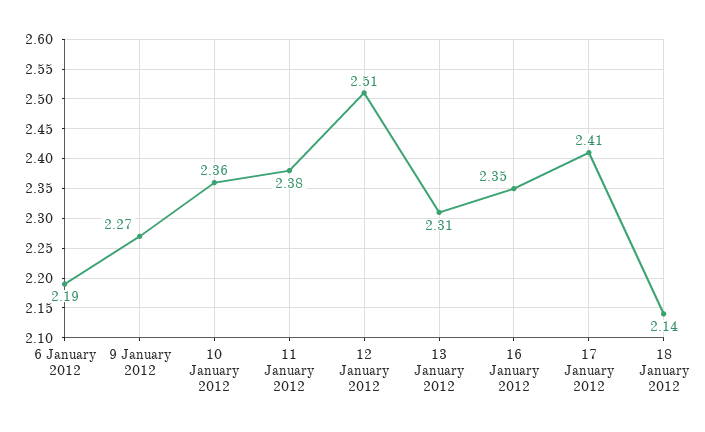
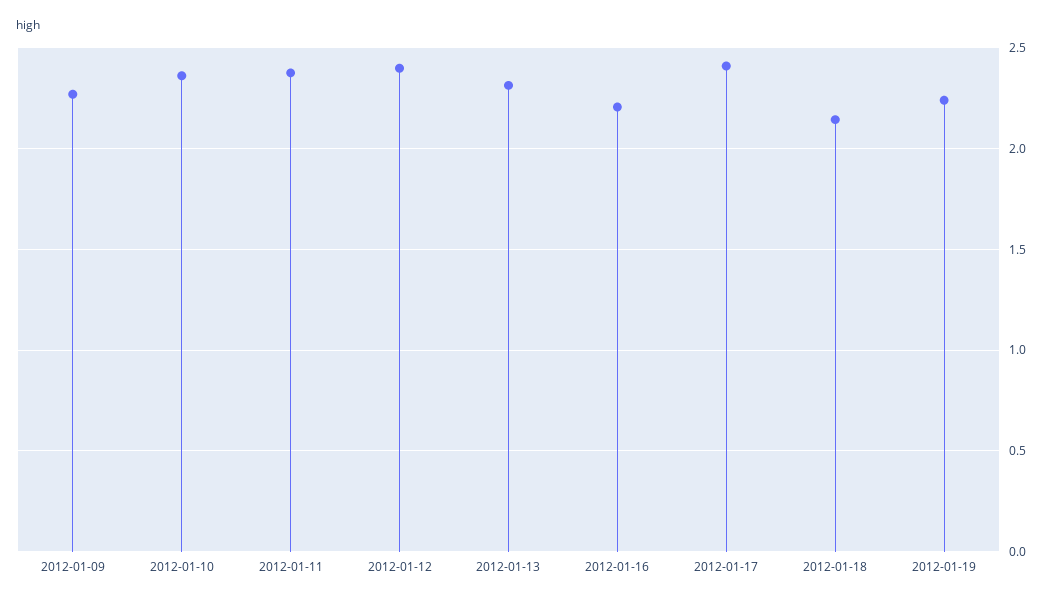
6 January 2012: 2.19 -> none
12 January 2012: 2.51 -> 2.4
16 January 2012: 2.35 -> 2.2
2012-01-19: none -> 2.25

